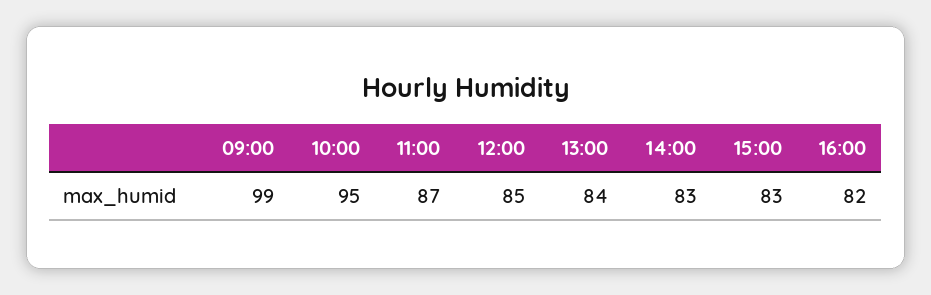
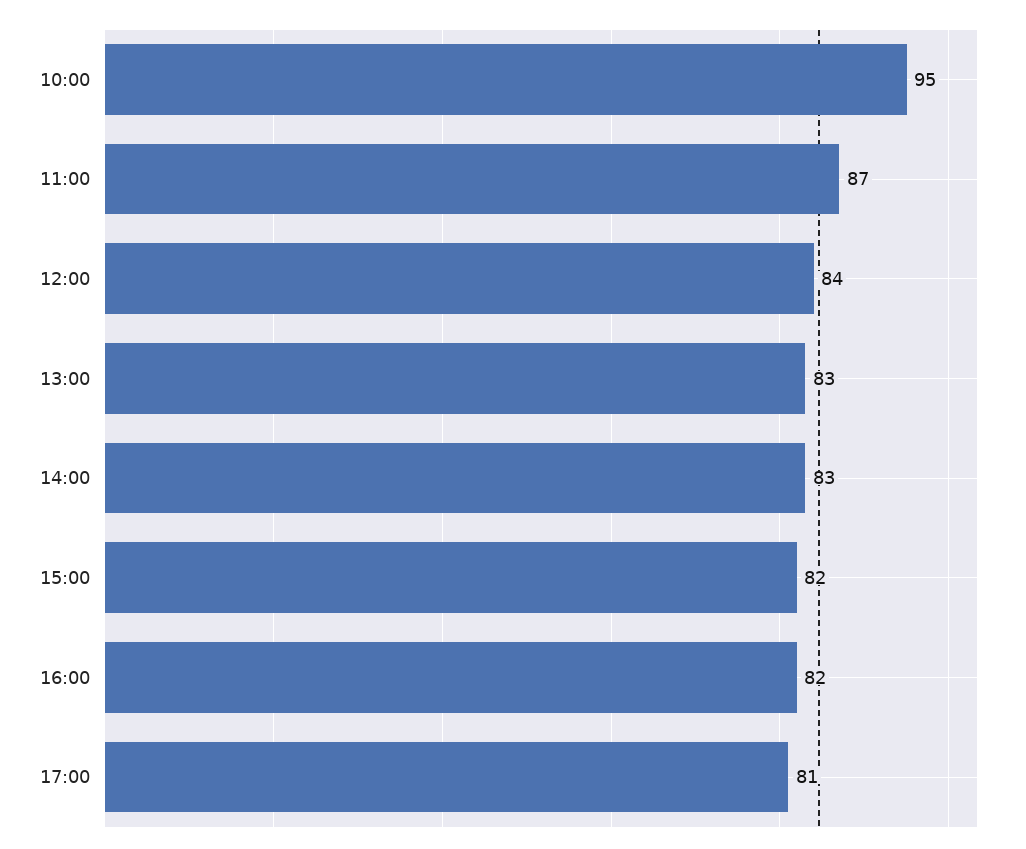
09:00: 99 -> none
12:00: 85 -> 84
13:00: 84 -> 83
15:00: 83 -> 82
17:00: none -> 81

